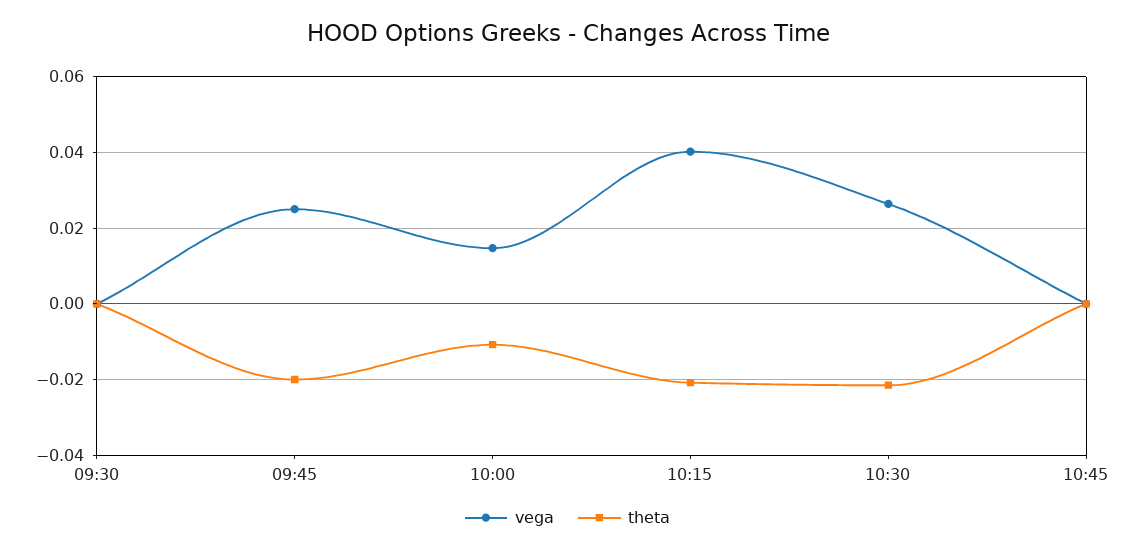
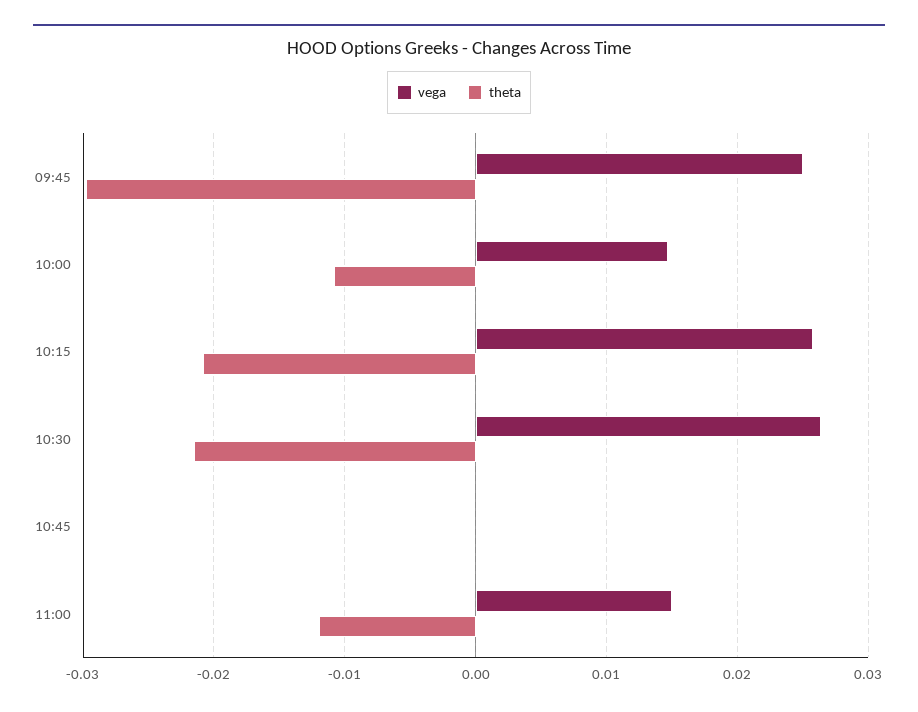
vega, 09:30: 0 -> none
theta, 09:30: 0 -> none
theta, 09:45: -0.02 -> -0.03
vega, 10:15: 0.04 -> 0.026
vega, 11:00: none -> 0.015
theta, 11:00: none -> -0.012

